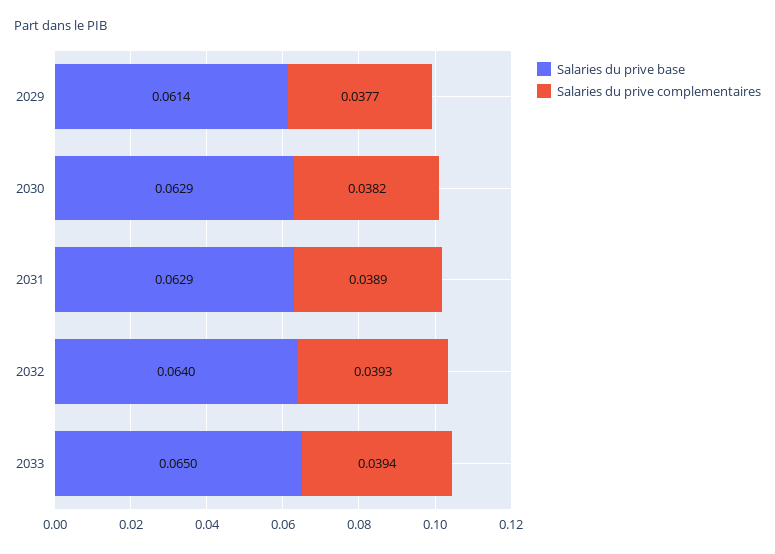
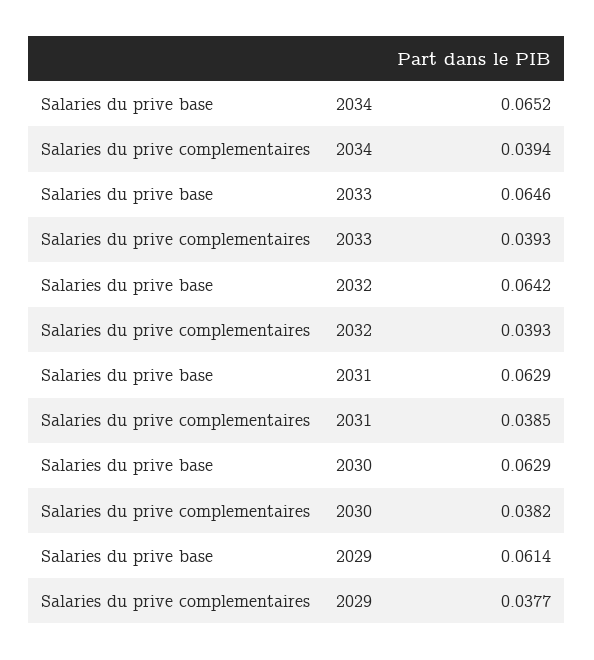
Salaries du prive complementaires, 2031: 0.0389 -> 0.0385
Salaries du prive base, 2032: 0.064 -> 0.0642
Salaries du prive base, 2033: 0.065 -> 0.0646
Salaries du prive complementaires, 2033: 0.0394 -> 0.0393
Salaries du prive base, 2034: none -> 0.0652
Salaries du prive complementaires, 2034: none -> 0.0394

